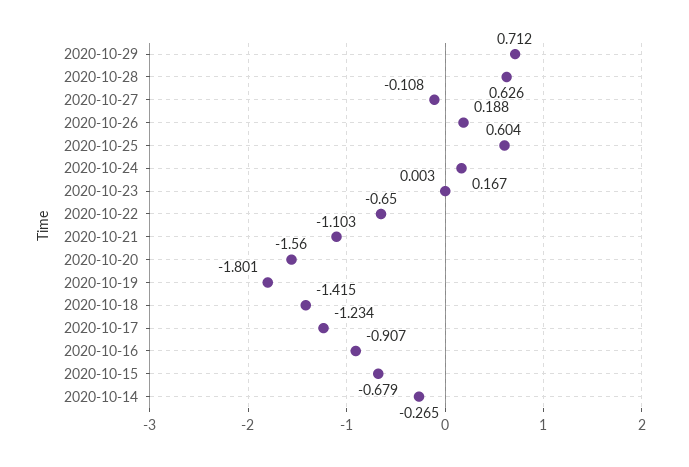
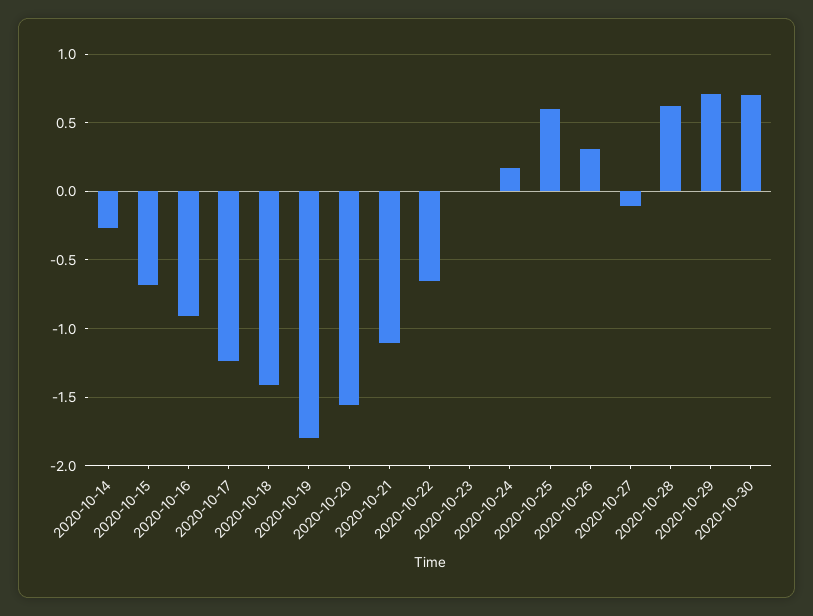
2020-10-26: 0.188 -> 0.3
2020-10-30: none -> 0.7

